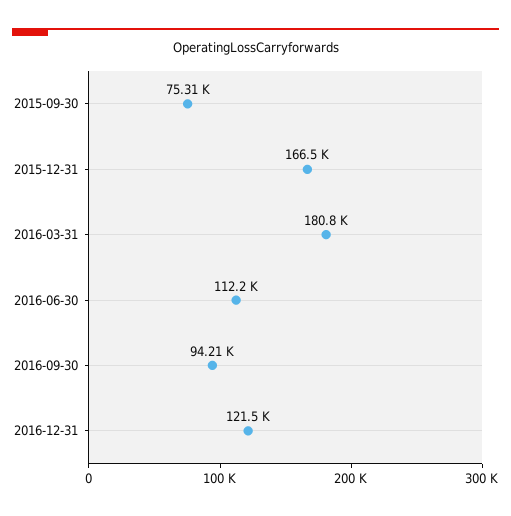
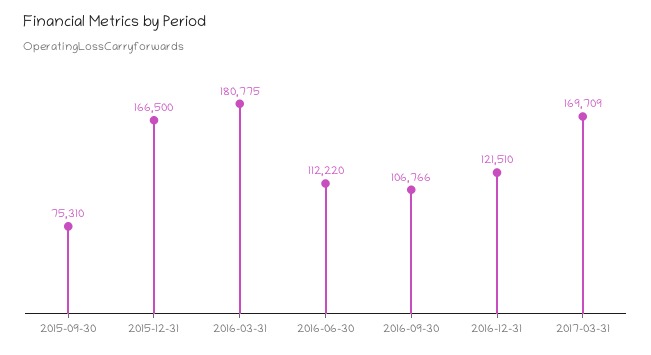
2016-09-30: 94210 -> 106766
2017-03-31: none -> 169709

